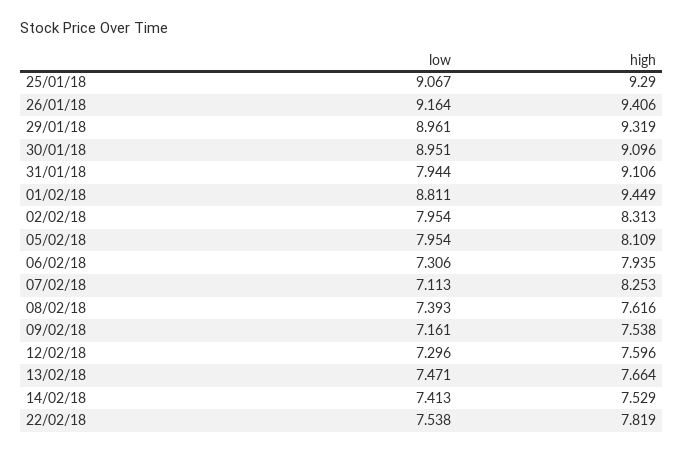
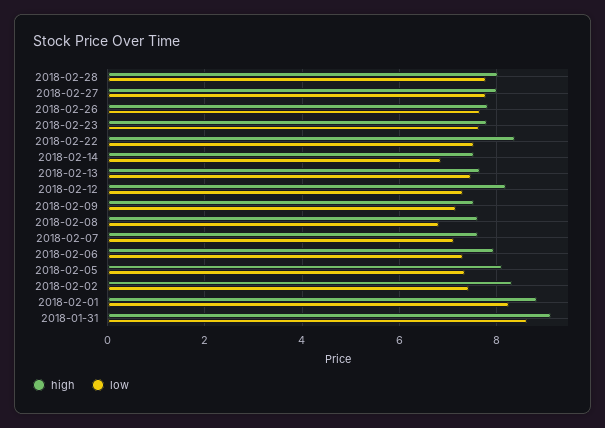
low, 25/01/18: 9.067 -> none
high, 25/01/18: 9.29 -> none
low, 26/01/18: 9.164 -> none
high, 26/01/18: 9.406 -> none
low, 29/01/18: 8.961 -> none
high, 29/01/18: 9.319 -> none
low, 30/01/18: 8.951 -> none
high, 30/01/18: 9.096 -> none
low, 31/01/18: 7.944 -> 8.6
low, 01/02/18: 8.811 -> 8.2
high, 01/02/18: 9.449 -> 8.8
low, 02/02/18: 7.954 -> 7.4
low, 05/02/18: 7.954 -> 7.4
high, 07/02/18: 8.253 -> 7.6
low, 08/02/18: 7.393 -> 6.8
high, 12/02/18: 7.596 -> 8.2
low, 14/02/18: 7.413 -> 6.8
high, 22/02/18: 7.819 -> 8.4
high, 2018-02-28: none -> 8
low, 2018-02-28: none -> 7.8
high, 2018-02-27: none -> 8
low, 2018-02-27: none -> 7.8
high, 2018-02-26: none -> 7.8
low, 2018-02-26: none -> 7.6
high, 2018-02-23: none -> 7.8
low, 2018-02-23: none -> 7.6

